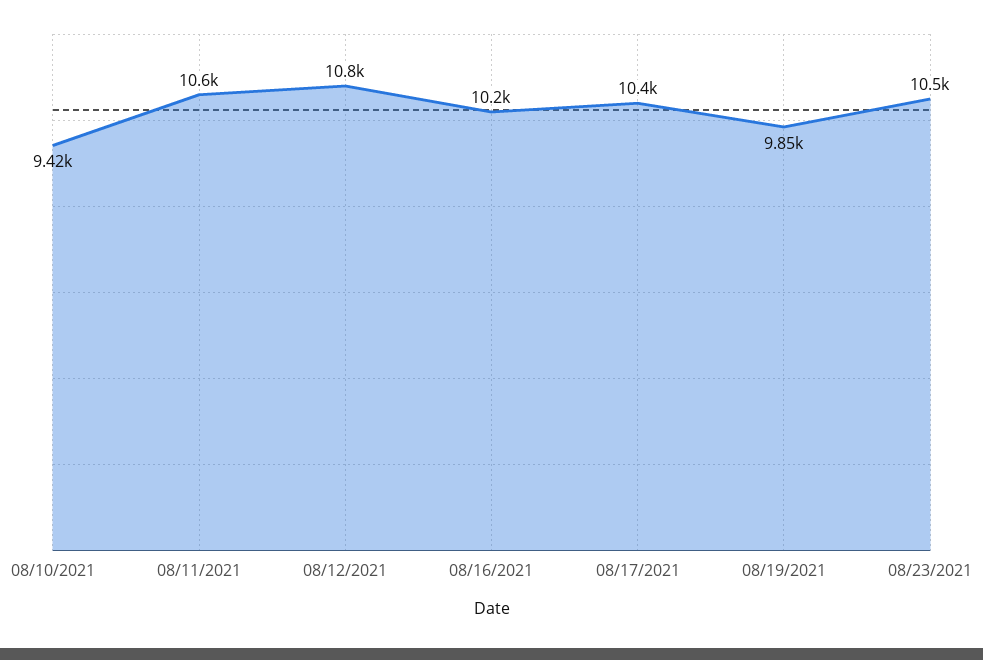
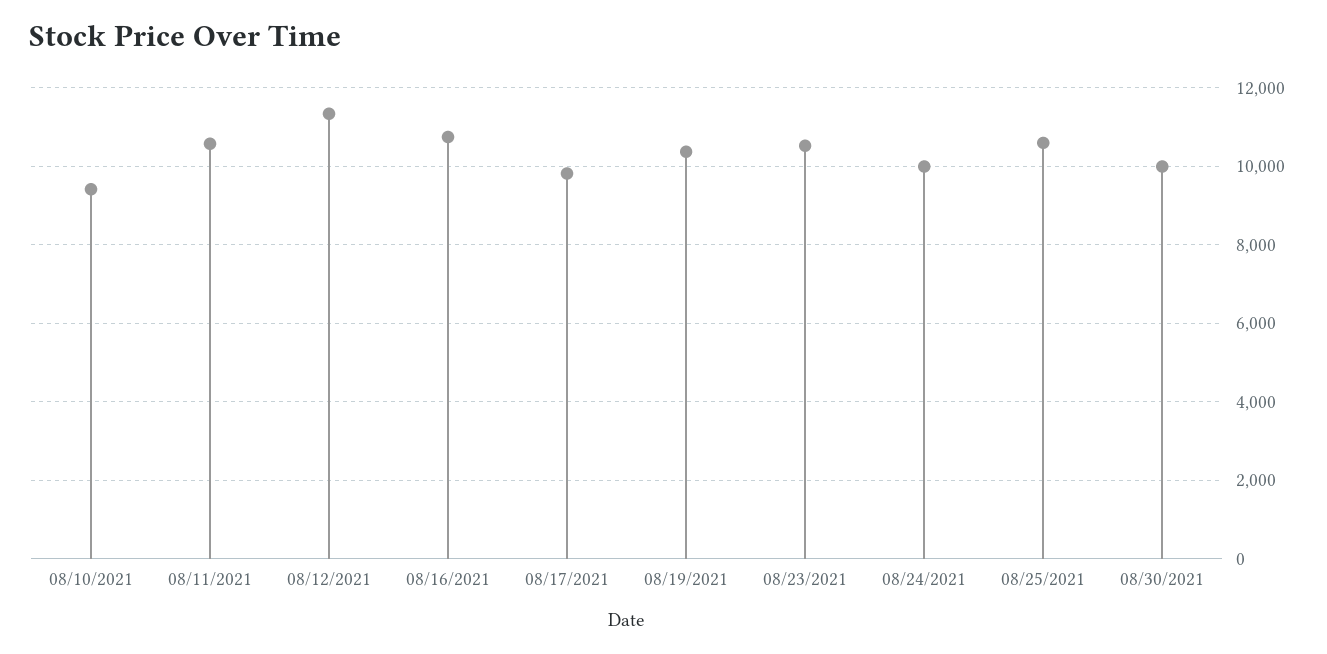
08/12/2021: 10800 -> 11400
08/16/2021: 10200 -> 10800
08/17/2021: 10400 -> 9800
08/19/2021: 9850 -> 10400
08/24/2021: none -> 10000
08/25/2021: none -> 10600
08/30/2021: none -> 10000

